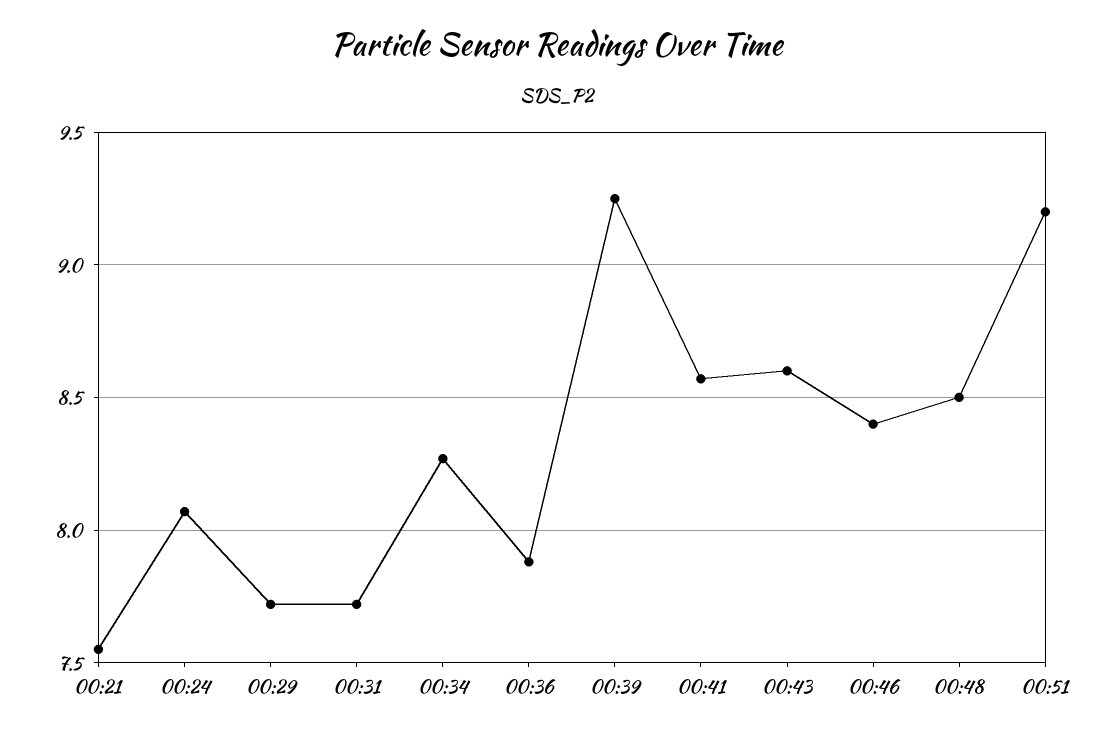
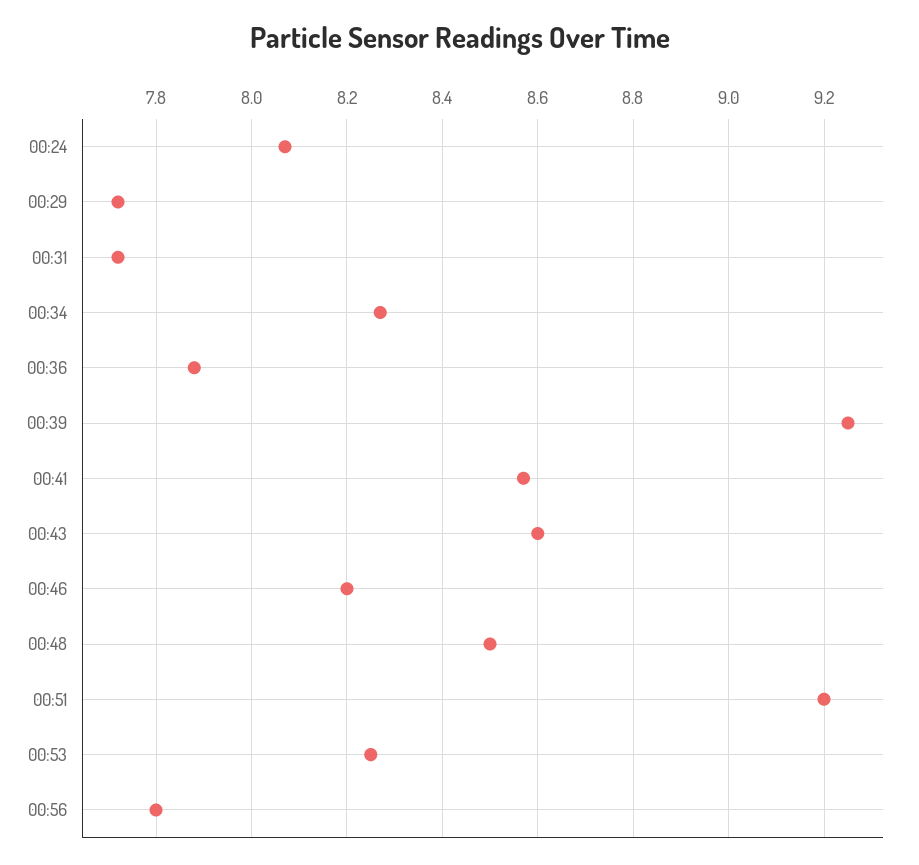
00:21: 7.55 -> none
00:46: 8.4 -> 8.2
00:53: none -> 8.25
00:56: none -> 7.8

